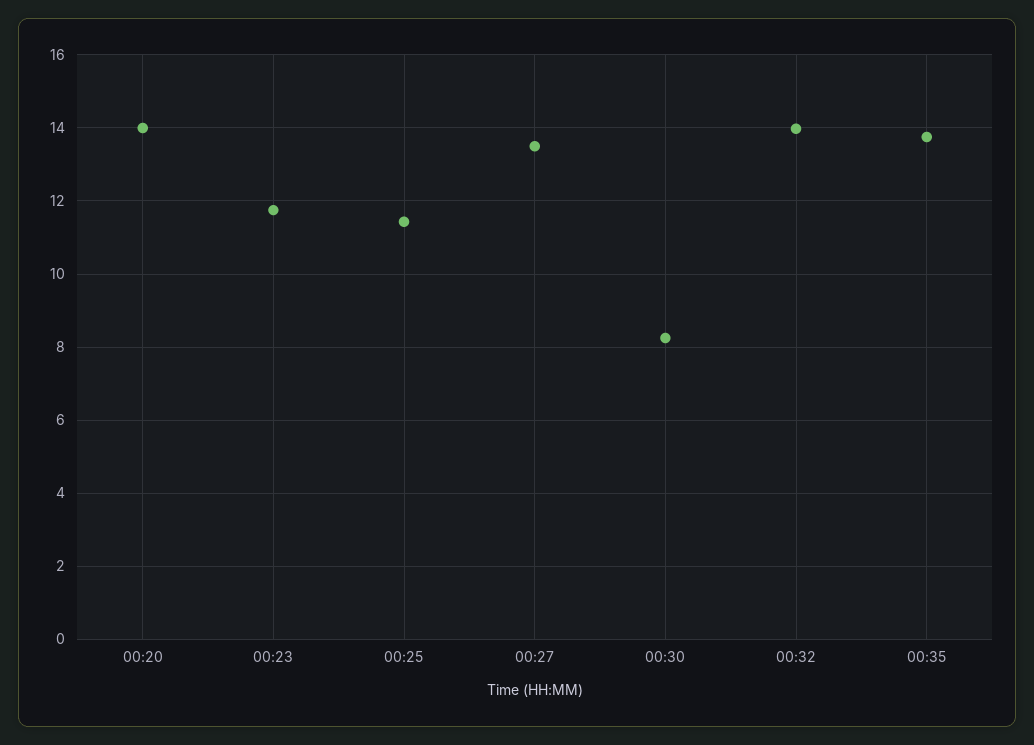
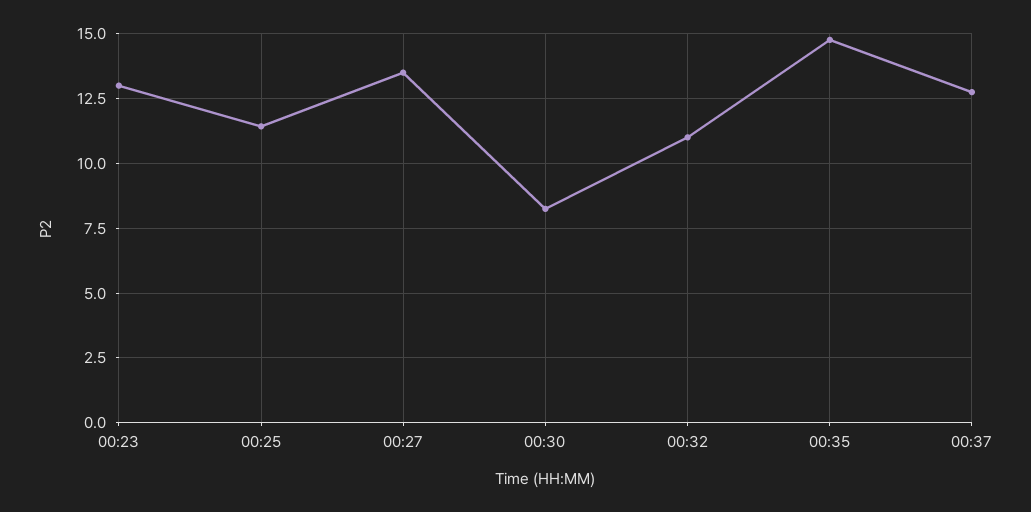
00:20: 14 -> none
00:23: 11.8 -> 13
00:32: 14 -> 11
00:35: 13.8 -> 14.75
00:37: none -> 12.75

